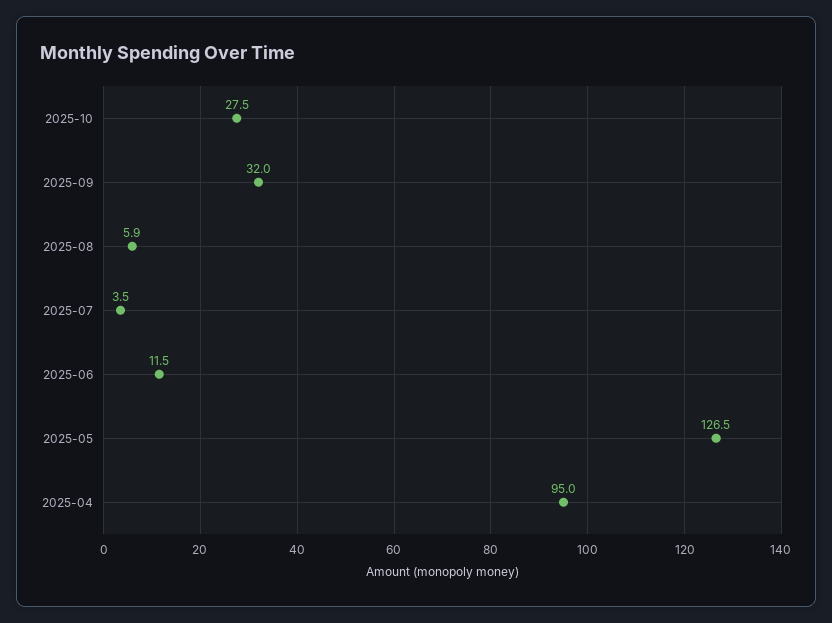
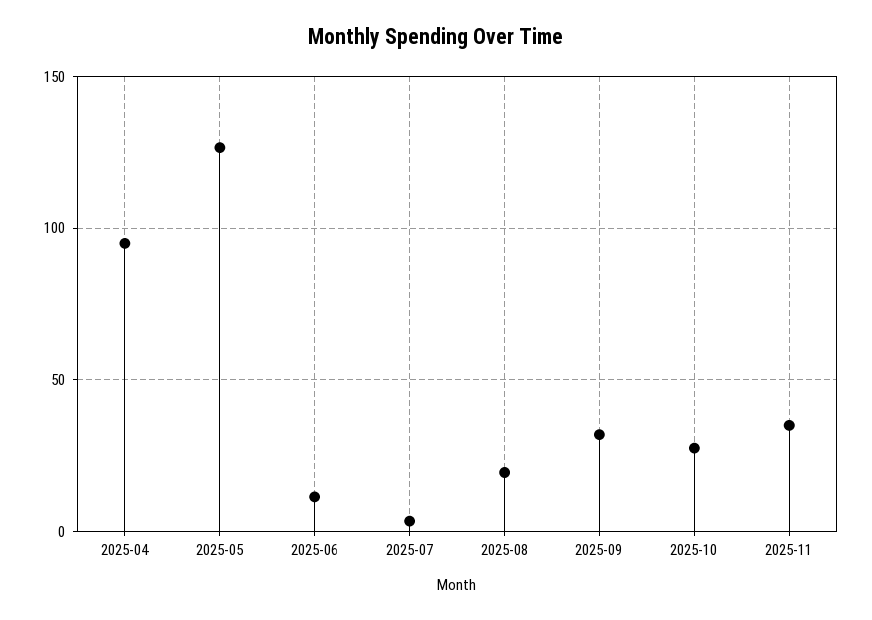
2025-08: 5.9 -> 20
2025-11: none -> 35

